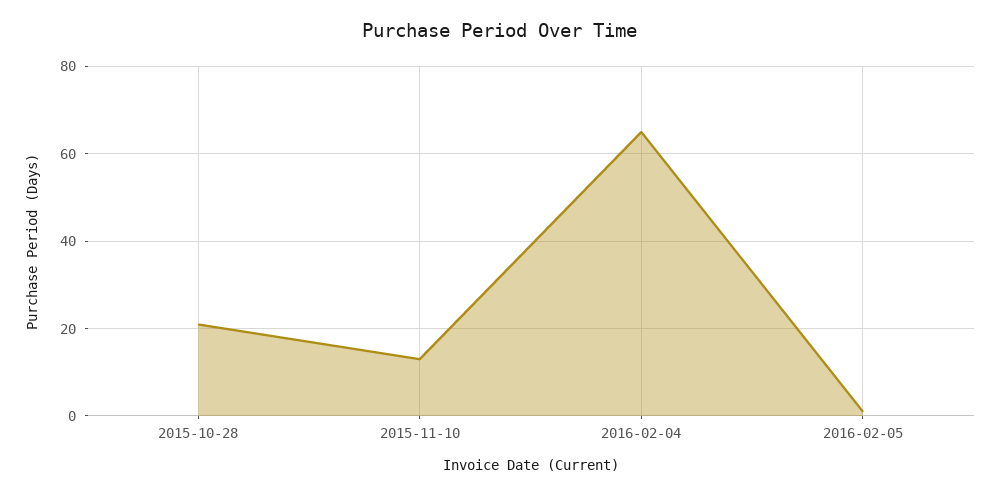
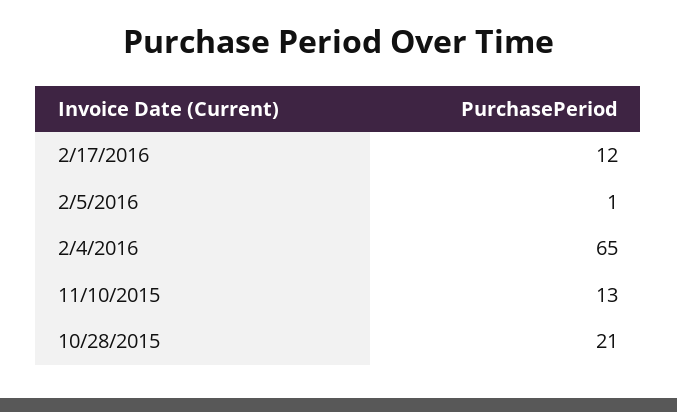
2/17/2016: none -> 12

